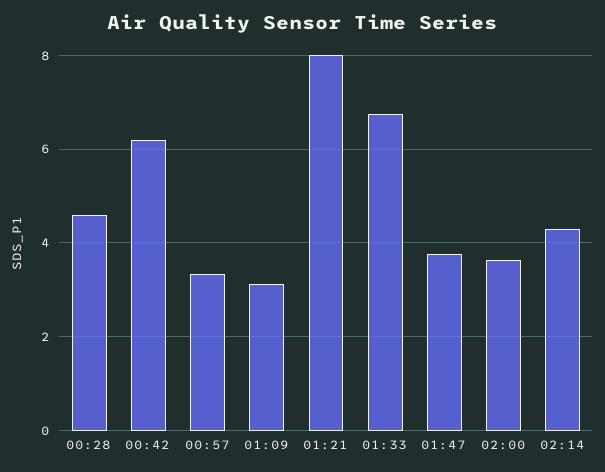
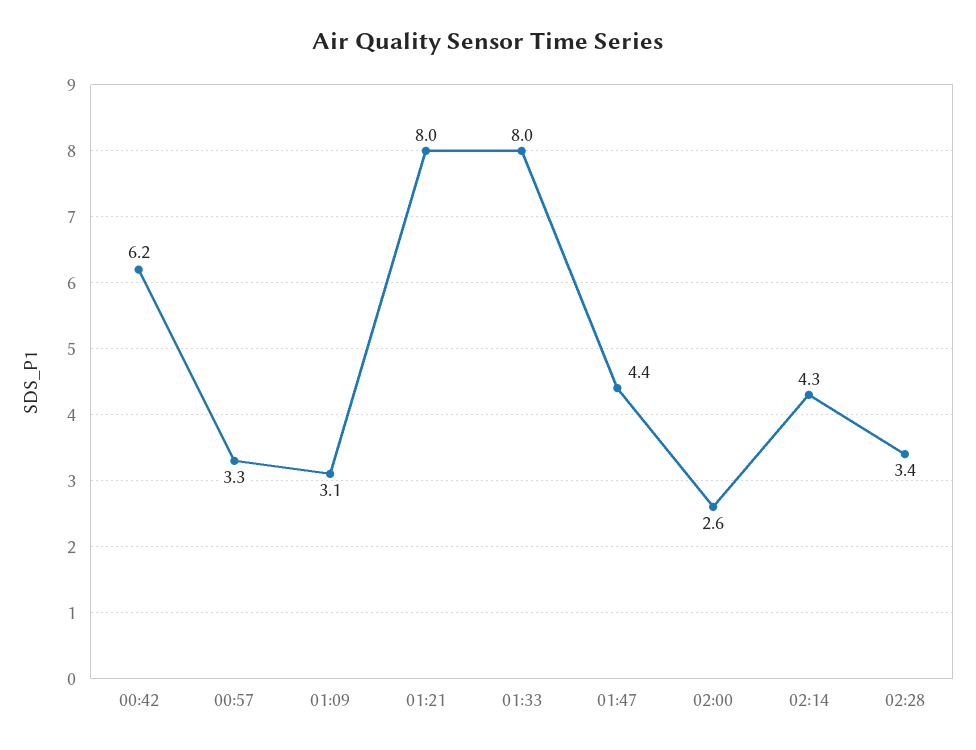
00:28: 4.6 -> none
01:33: 6.8 -> 8
01:47: 3.8 -> 4.4
02:00: 3.6 -> 2.6
02:28: none -> 3.4

